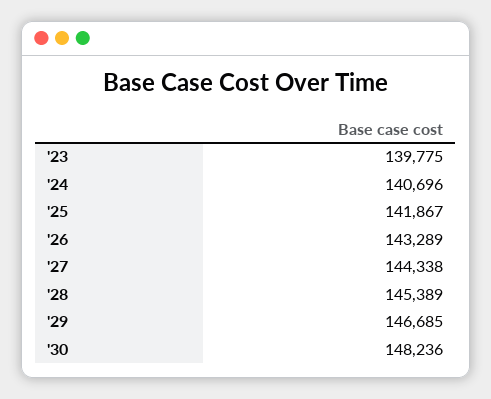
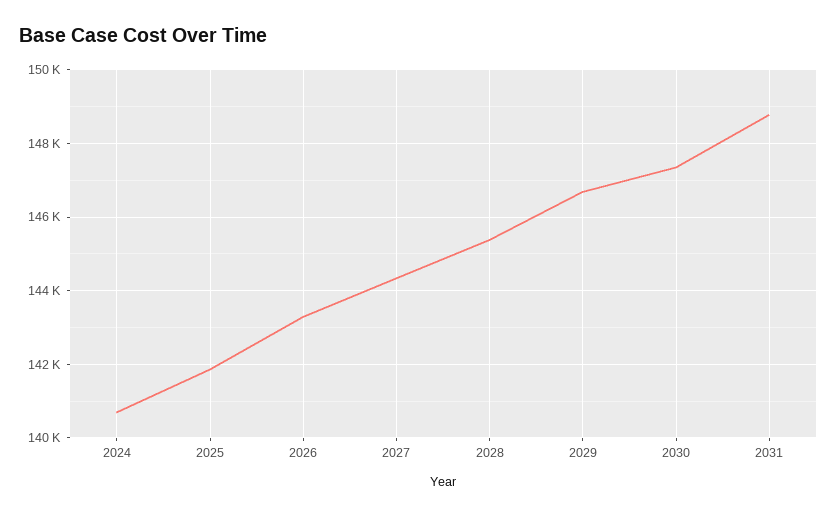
'23: 139775 -> none
'30: 148236 -> 147400
2031: none -> 148800

